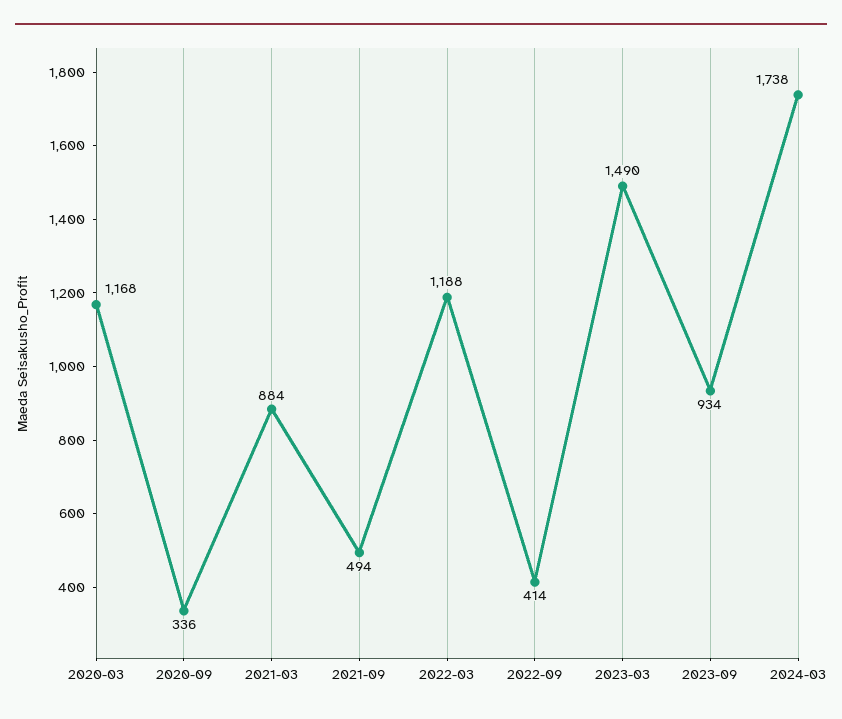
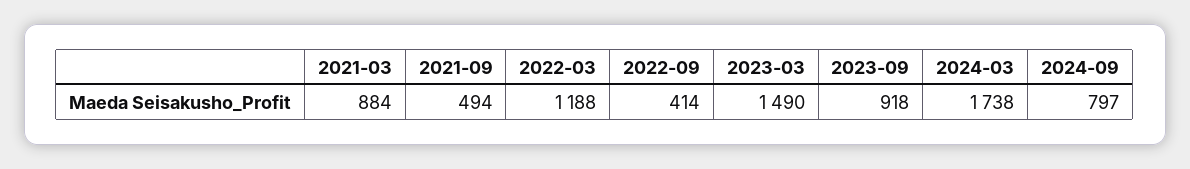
2020-03: 1168 -> none
2020-09: 336 -> none
2023-09: 934 -> 918
2024-09: none -> 797

